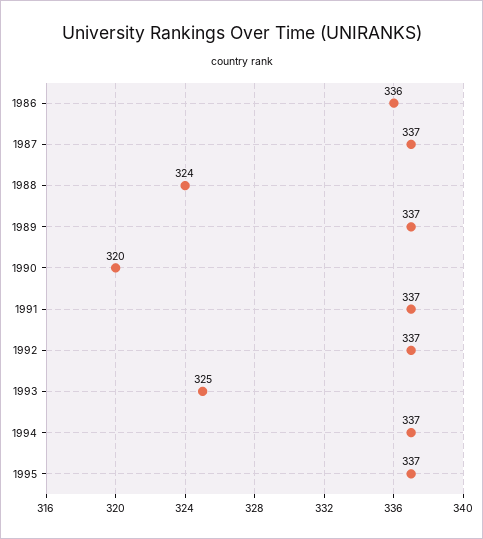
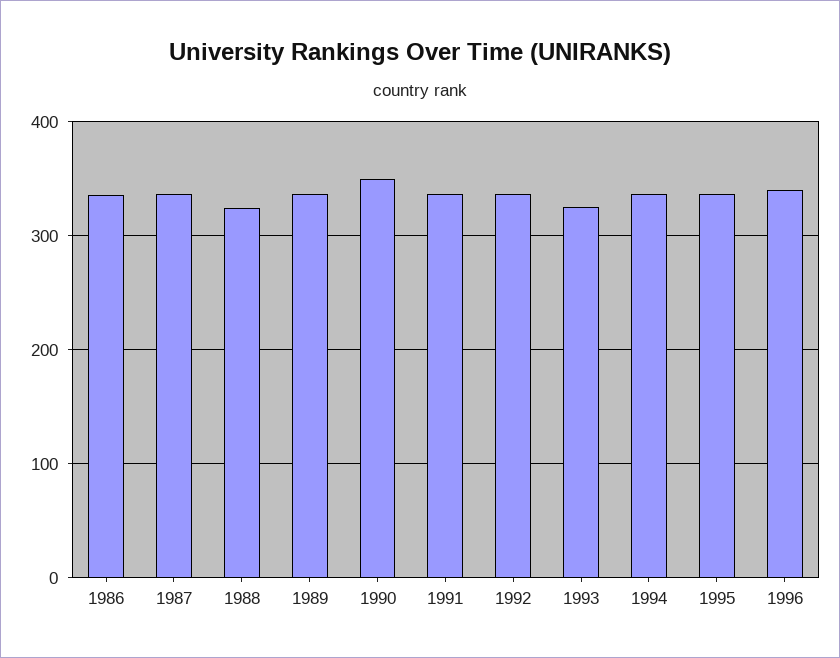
1990: 320 -> 350
1996: none -> 340

